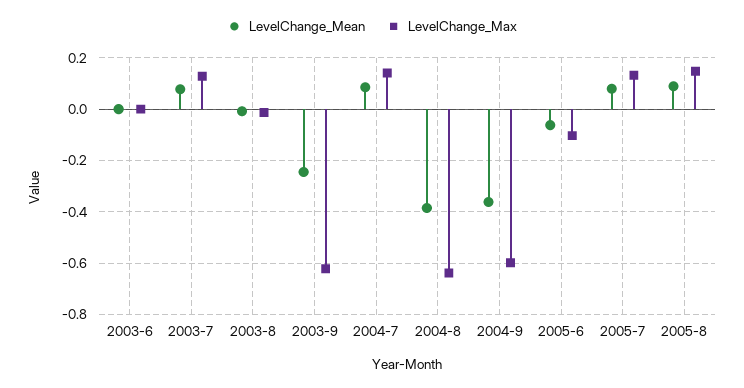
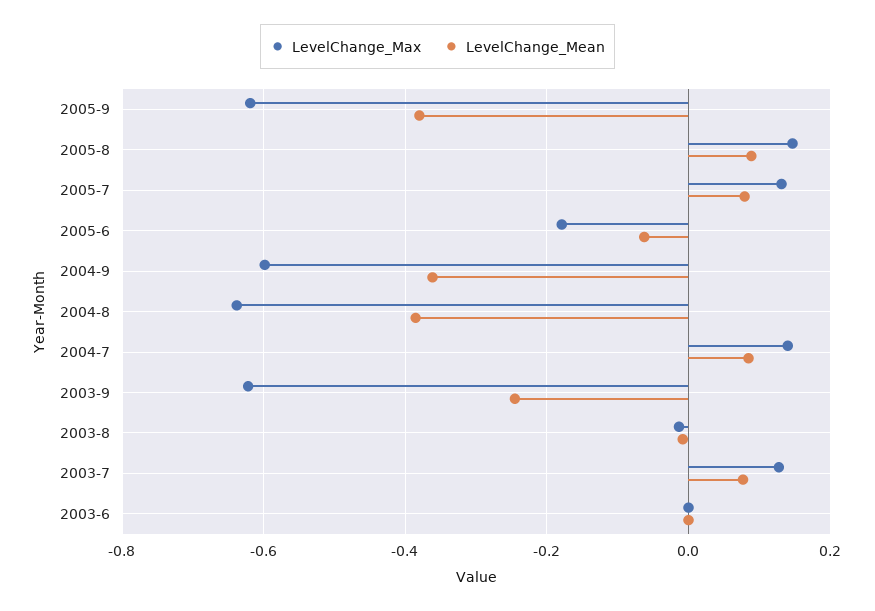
LevelChange_Max, 2005-6: -0.1 -> -0.18
LevelChange_Max, 2005-9: none -> -0.62
LevelChange_Mean, 2005-9: none -> -0.38

